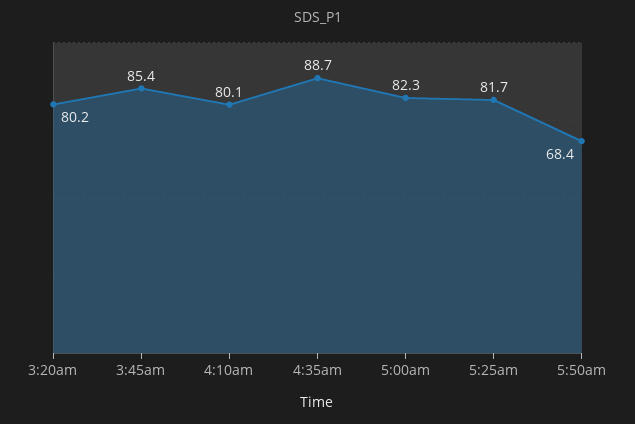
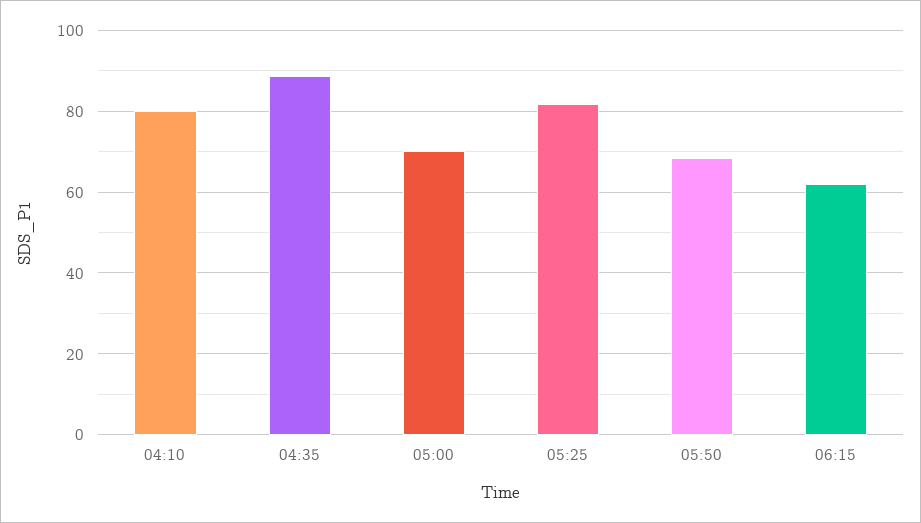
3:20am: 80.2 -> none
3:45am: 85.4 -> none
5:00am: 82.3 -> 70
06:15: none -> 62

